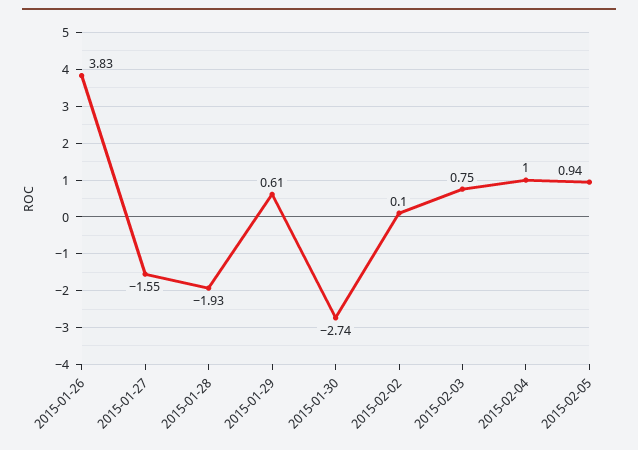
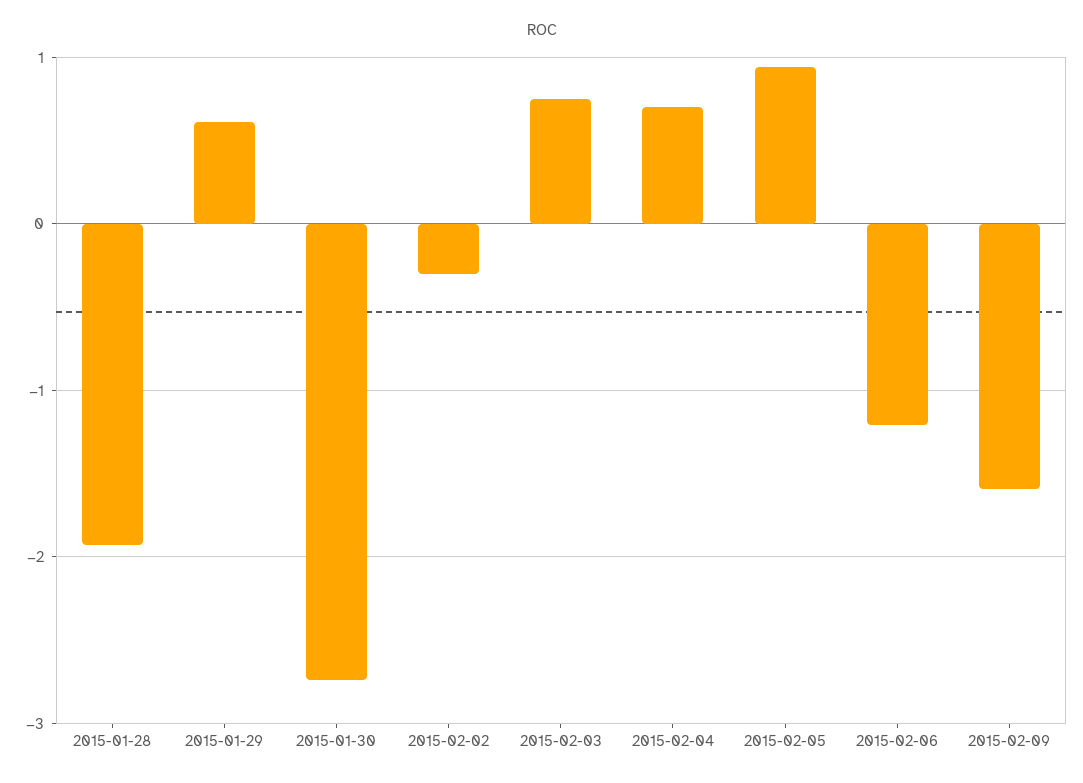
2015-01-26: 3.83 -> none
2015-01-27: -1.55 -> none
2015-02-02: 0.1 -> -0.3
2015-02-04: 1 -> 0.7
2015-02-06: none -> -1.2
2015-02-09: none -> -1.6

